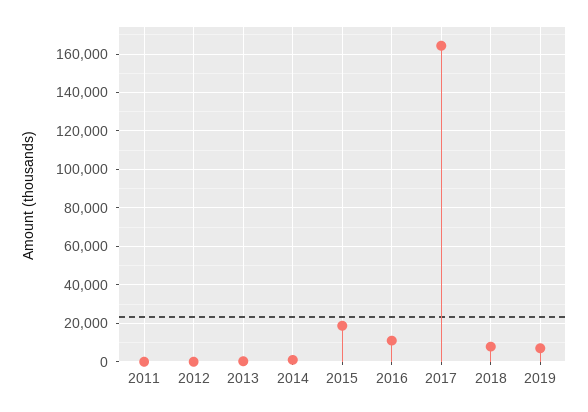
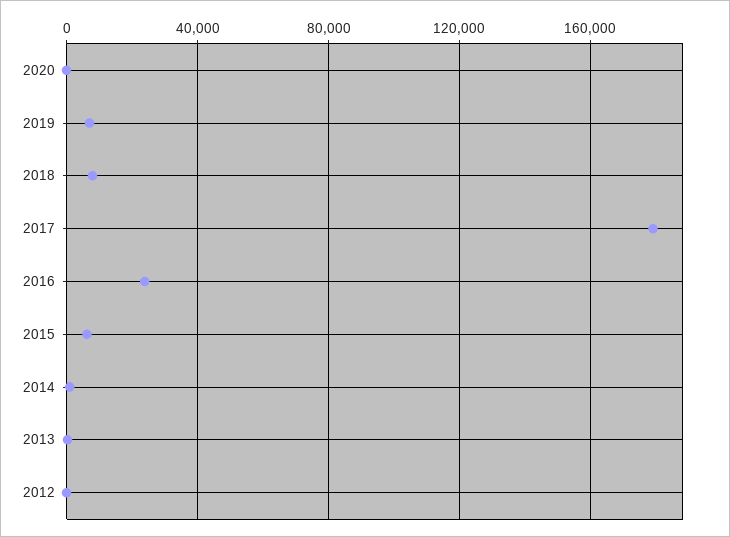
2011: 0 -> none
2015: 20000 -> 5000
2016: 10000 -> 25000
2017: 165000 -> 180000
2020: none -> 0

